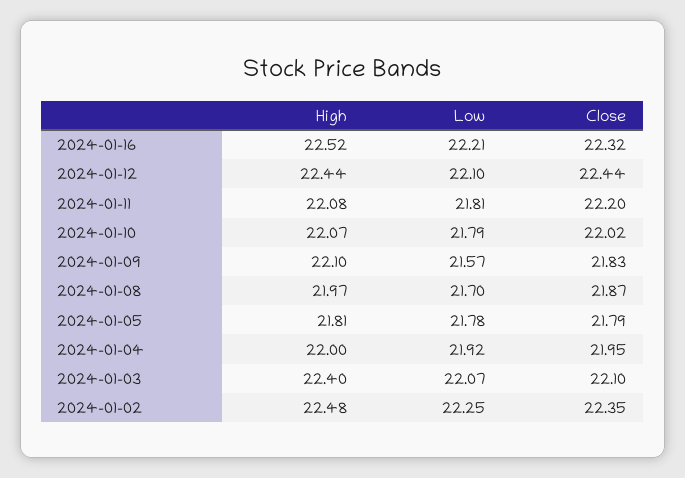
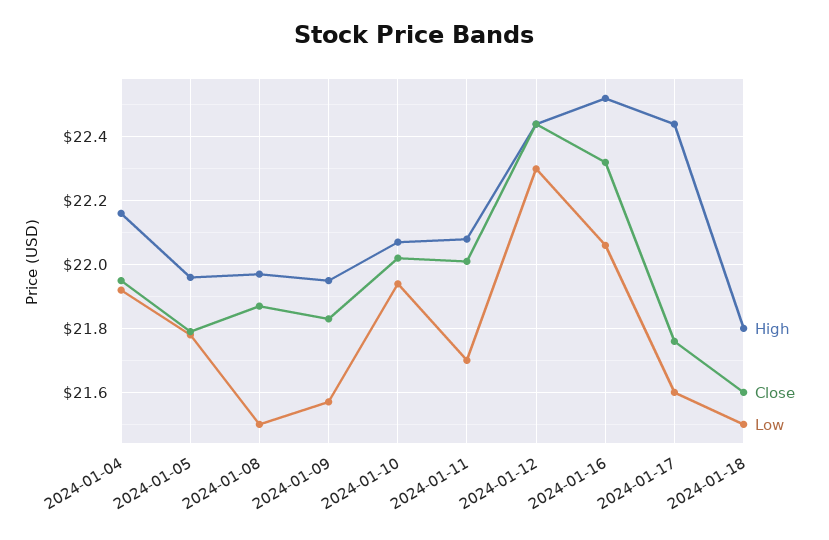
Low, 2024-01-16: 22.21 -> 22.05
Low, 2024-01-12: 22.1 -> 22.3
Low, 2024-01-11: 21.81 -> 21.7
Close, 2024-01-11: 22.2 -> 22
Low, 2024-01-10: 21.79 -> 21.95
High, 2024-01-09: 22.1 -> 21.95
Low, 2024-01-08: 21.7 -> 21.5
High, 2024-01-05: 21.81 -> 21.95
High, 2024-01-04: 22 -> 22.15
High, 2024-01-03: 22.4 -> none
Low, 2024-01-03: 22.07 -> none
Close, 2024-01-03: 22.1 -> none
High, 2024-01-02: 22.48 -> none
Low, 2024-01-02: 22.25 -> none
Close, 2024-01-02: 22.35 -> none
High, 2024-01-17: none -> 22.45
Close, 2024-01-17: none -> 21.75
Low, 2024-01-17: none -> 21.6
High, 2024-01-18: none -> 21.8
Close, 2024-01-18: none -> 21.6
Low, 2024-01-18: none -> 21.5

